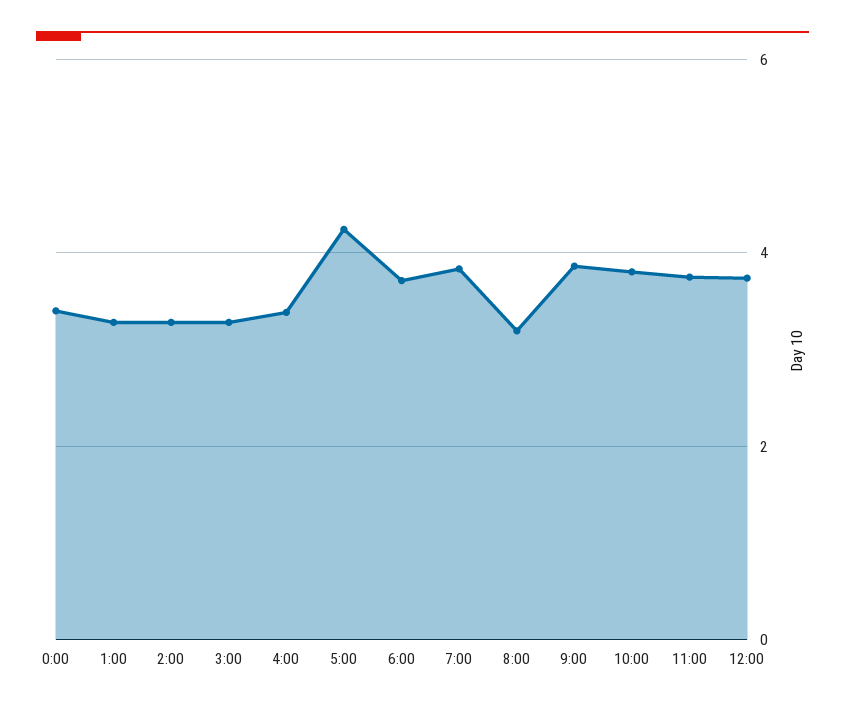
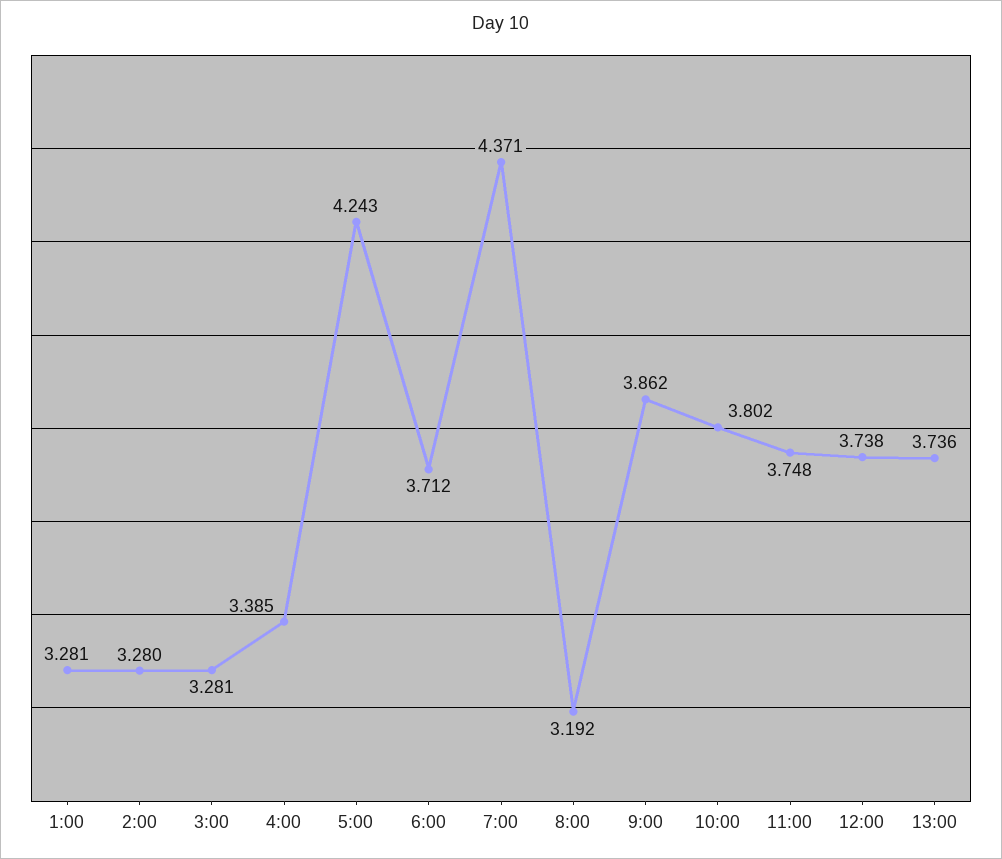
0:00: 3.4 -> none
7:00: 3.8 -> 4.371
13:00: none -> 3.736

